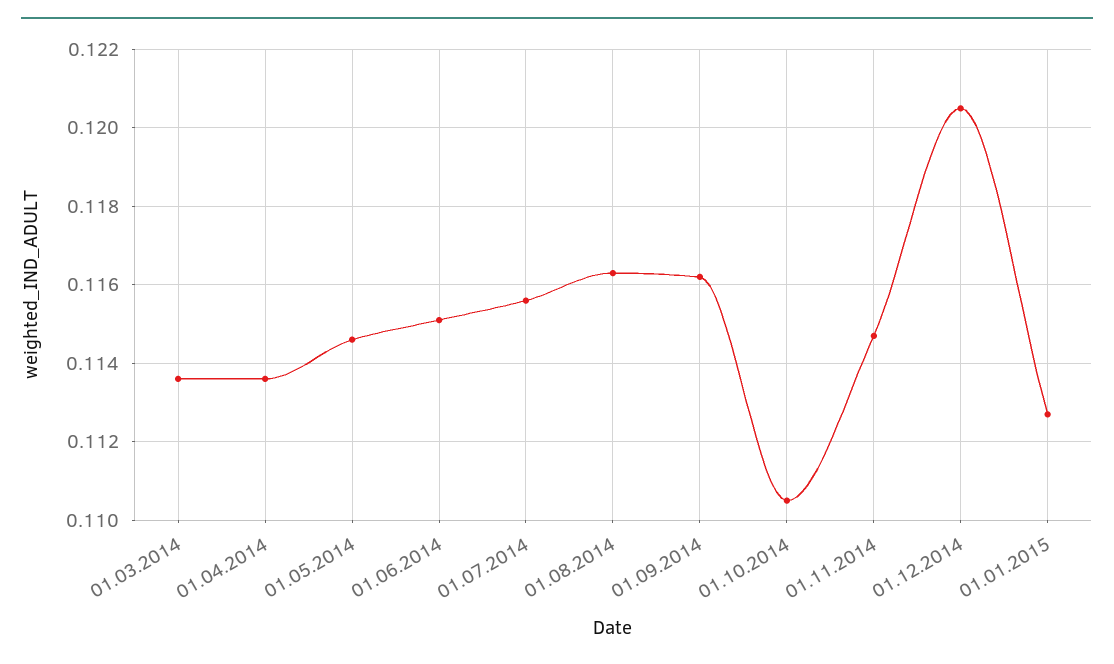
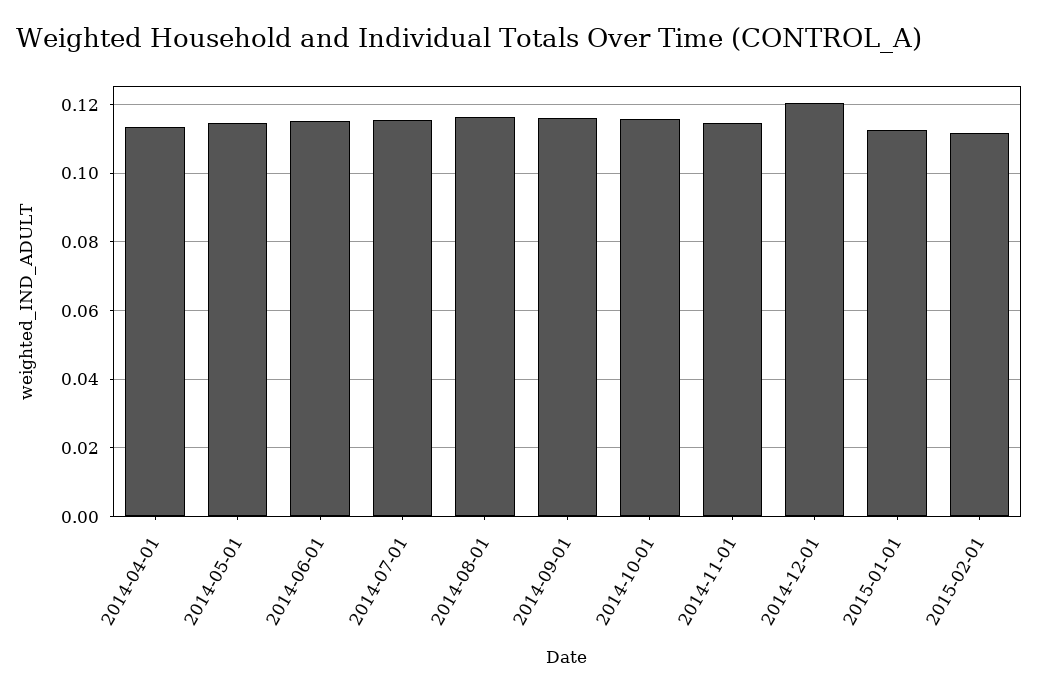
01.03.2014: 0.1135 -> none
01.10.2014: 0.1105 -> 0.116
2015-02-01: none -> 0.112

